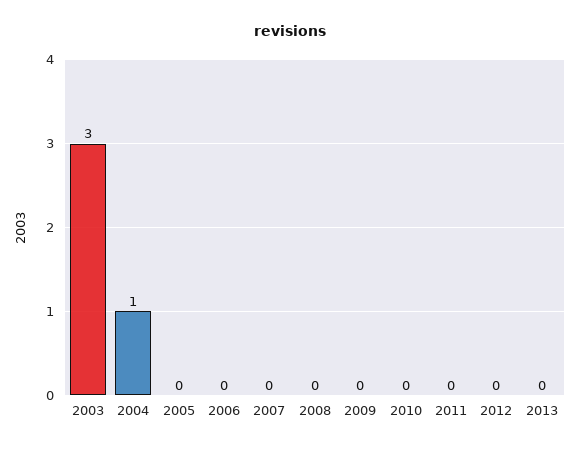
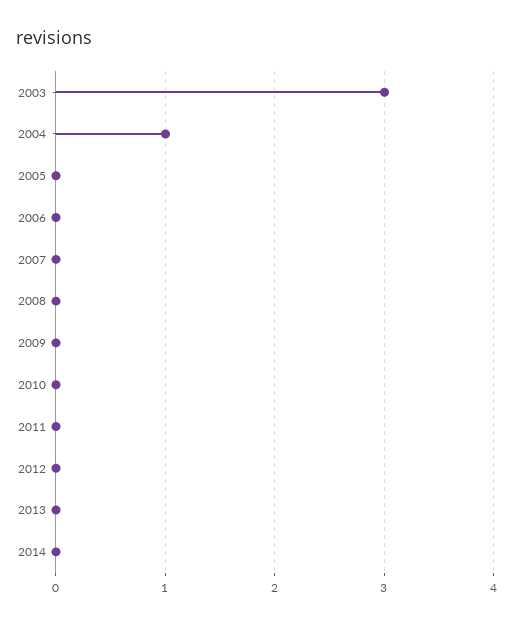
2014: none -> 0

